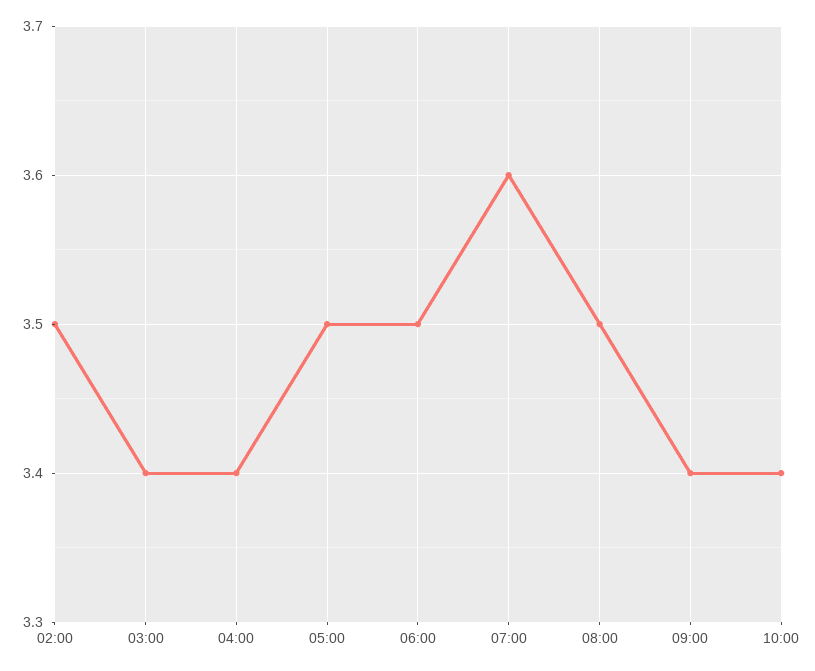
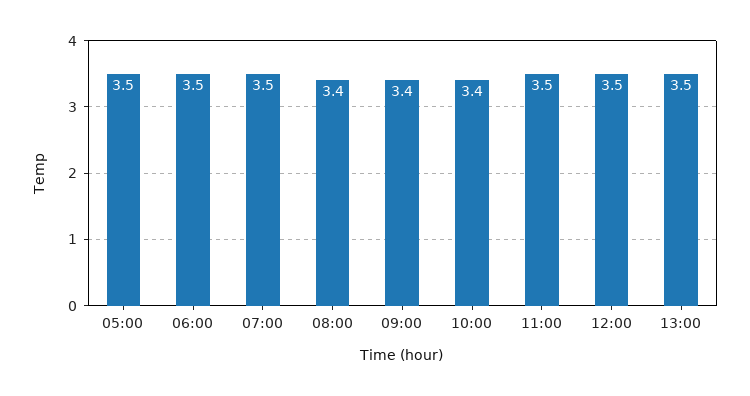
02:00: 3.5 -> none
03:00: 3.4 -> none
04:00: 3.4 -> none
07:00: 3.6 -> 3.5
08:00: 3.5 -> 3.4
11:00: none -> 3.5
12:00: none -> 3.5
13:00: none -> 3.5

